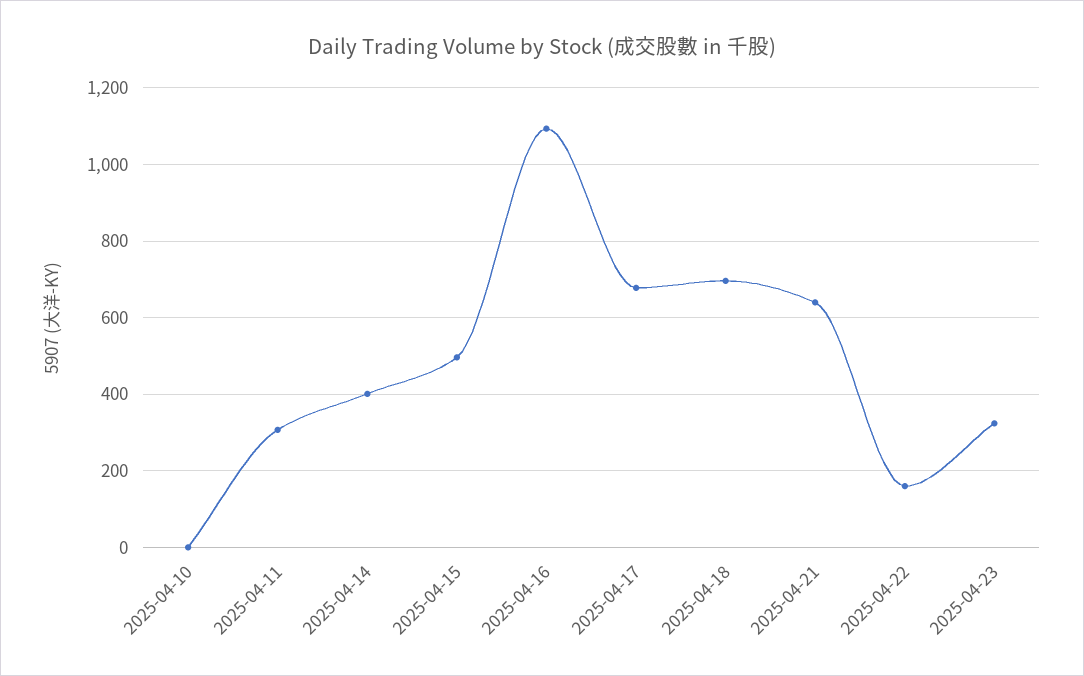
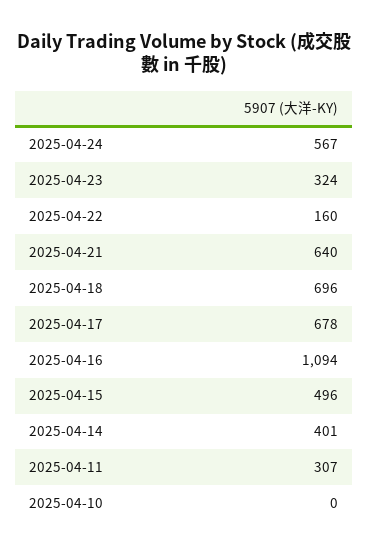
2025-04-24: none -> 567

